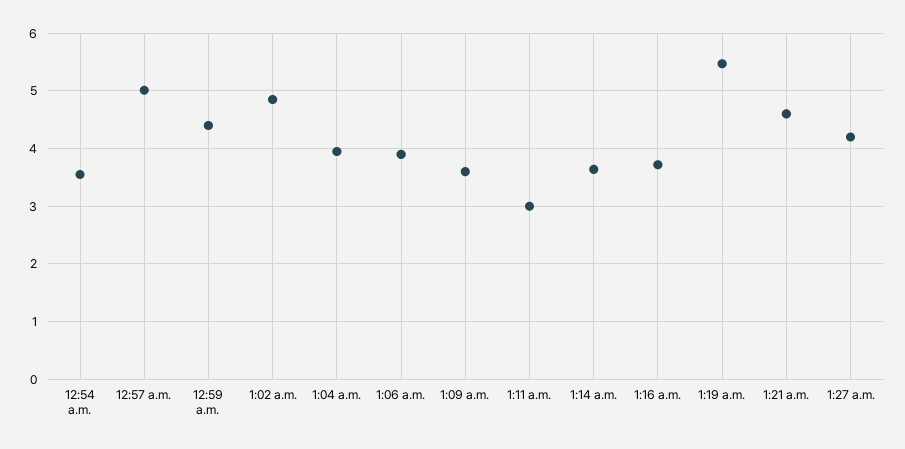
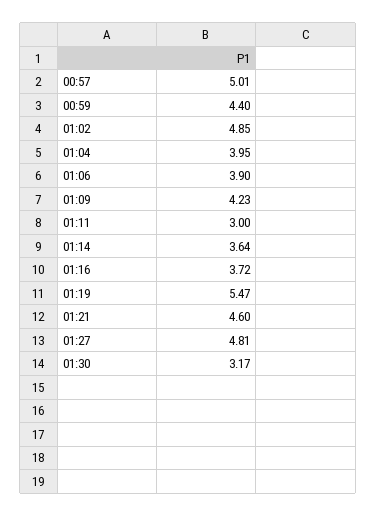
12:54 a.m.: 3.6 -> none
1:09 a.m.: 3.6 -> 4.23
1:27 a.m.: 4.2 -> 4.81
01:30: none -> 3.17

